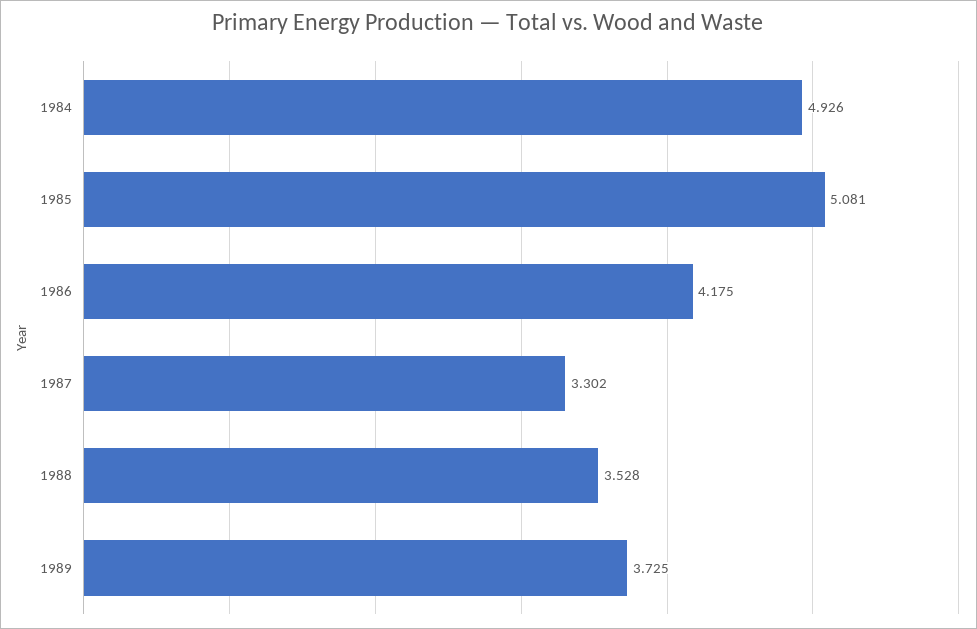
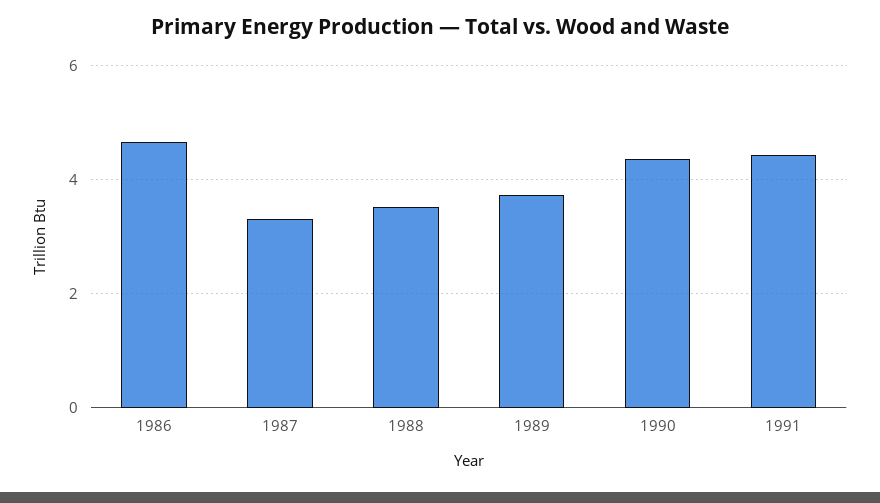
1984: 4.926 -> none
1985: 5.081 -> none
1986: 4.175 -> 4.6
1990: none -> 4.4
1991: none -> 4.4

